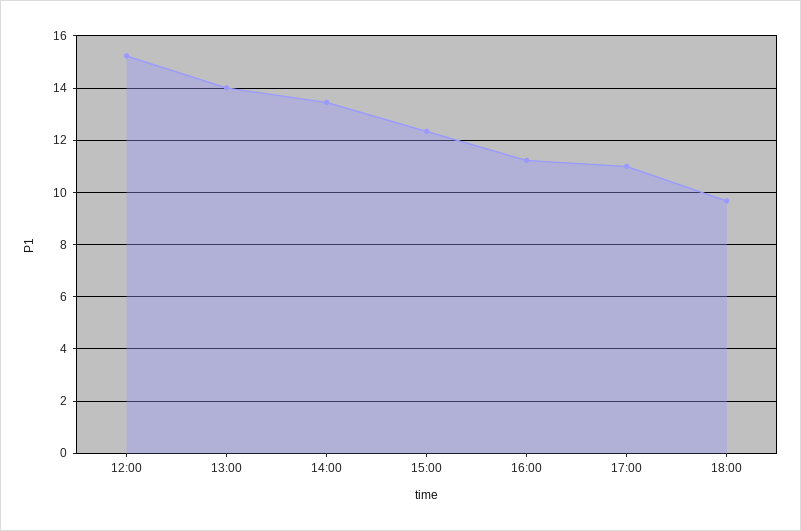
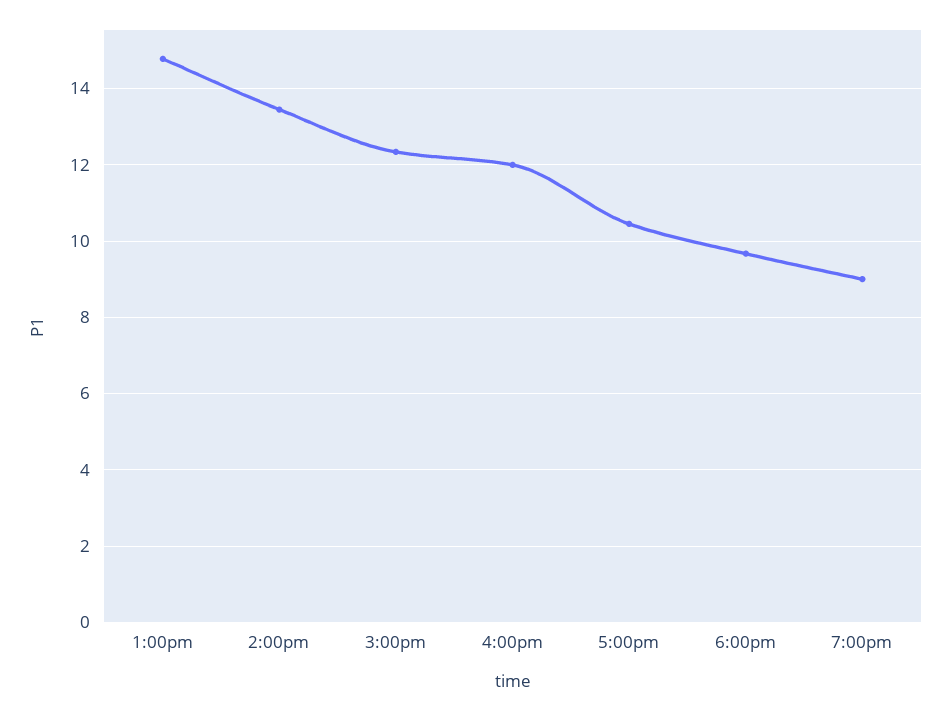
12:00: 15.25 -> none
13:00: 14 -> 14.8
16:00: 11.25 -> 12
17:00: 11 -> 10.4
7:00pm: none -> 9

